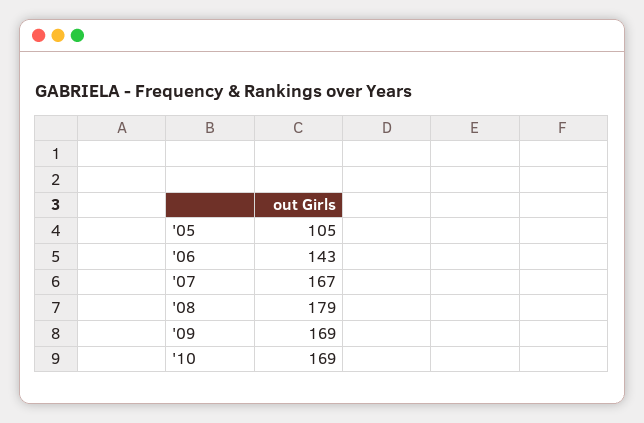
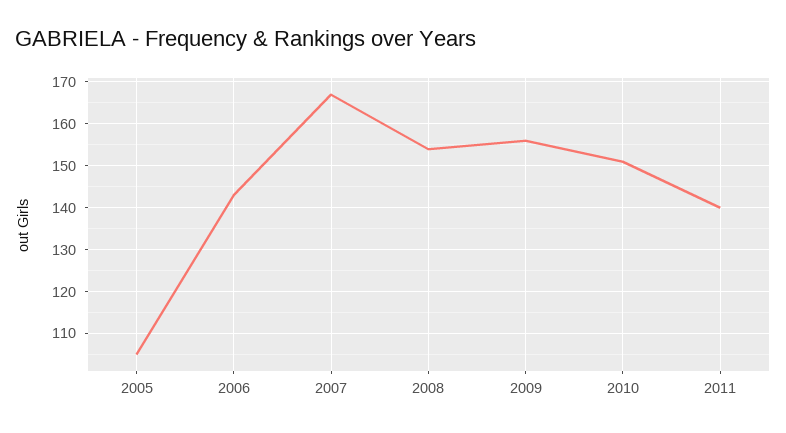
'08: 179 -> 155
'09: 169 -> 155
'10: 169 -> 150
2011: none -> 140

